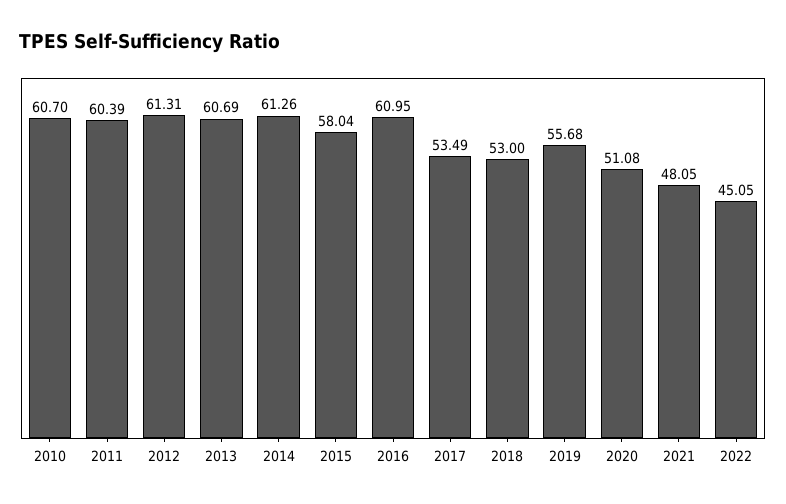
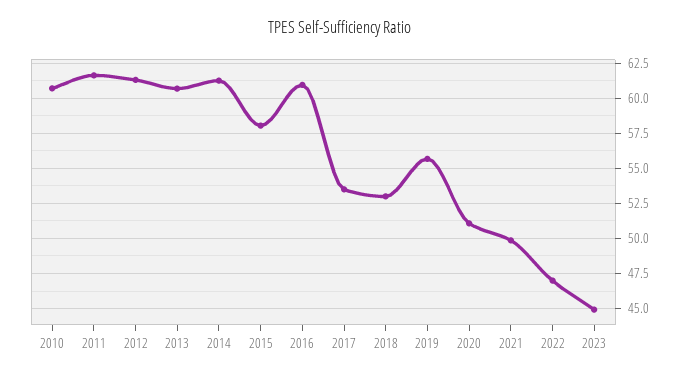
2011: 60.39 -> 61.5
2021: 48.05 -> 50
2022: 45.05 -> 47
2023: none -> 45

